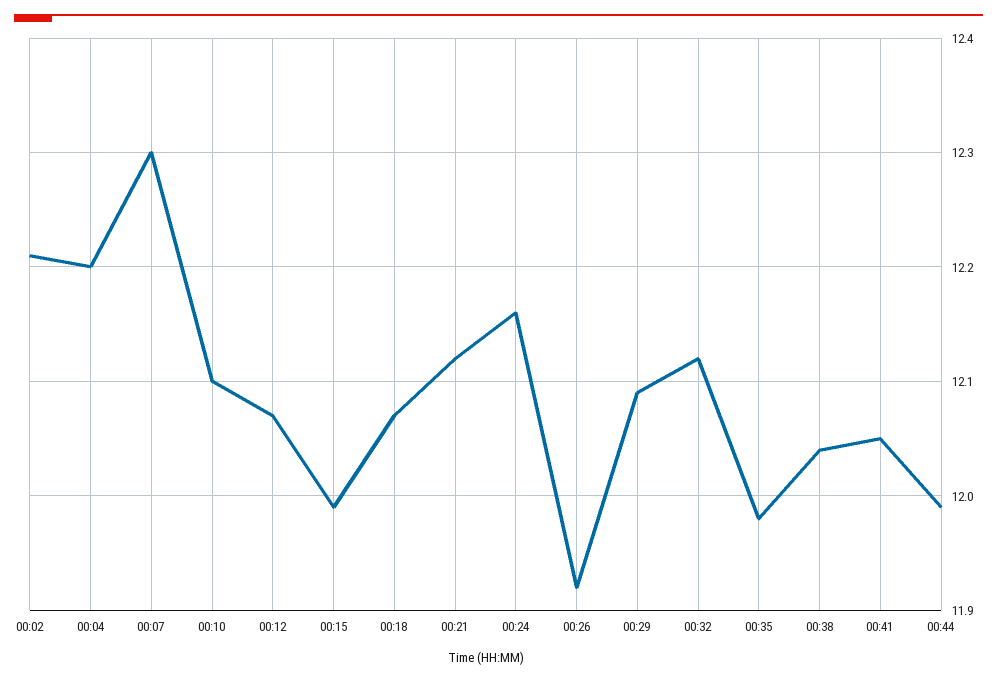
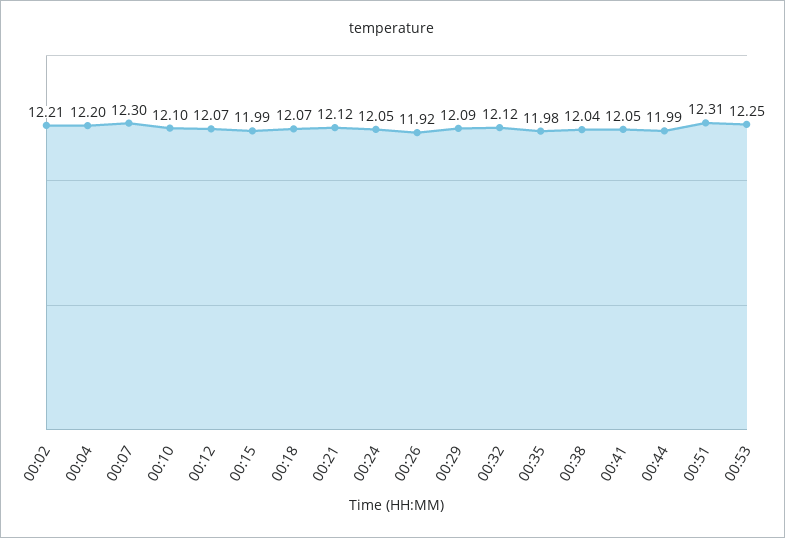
00:24: 12.16 -> 12.05
00:51: none -> 12.31
00:53: none -> 12.25

